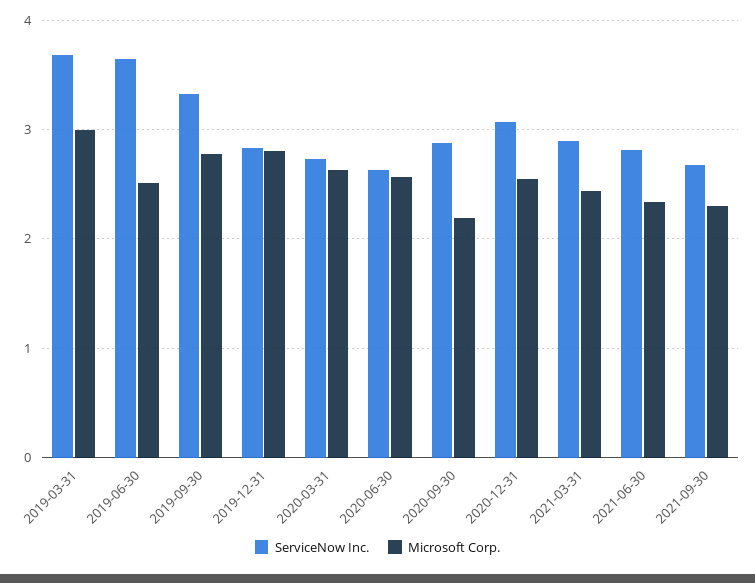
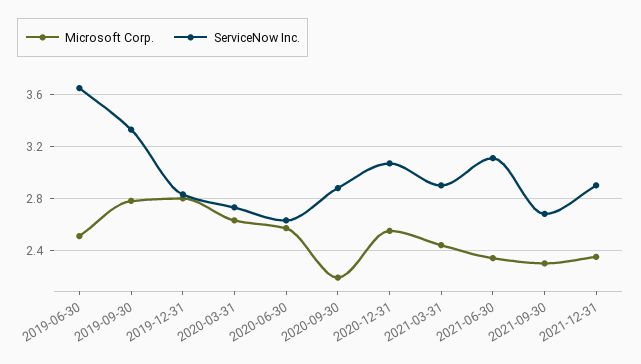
ServiceNow Inc., 2019-03-31: 3.7 -> none
Microsoft Corp., 2019-03-31: 3 -> none
ServiceNow Inc., 2021-06-30: 2.8 -> 3.1
Microsoft Corp., 2021-12-31: none -> 2.35
ServiceNow Inc., 2021-12-31: none -> 2.9

